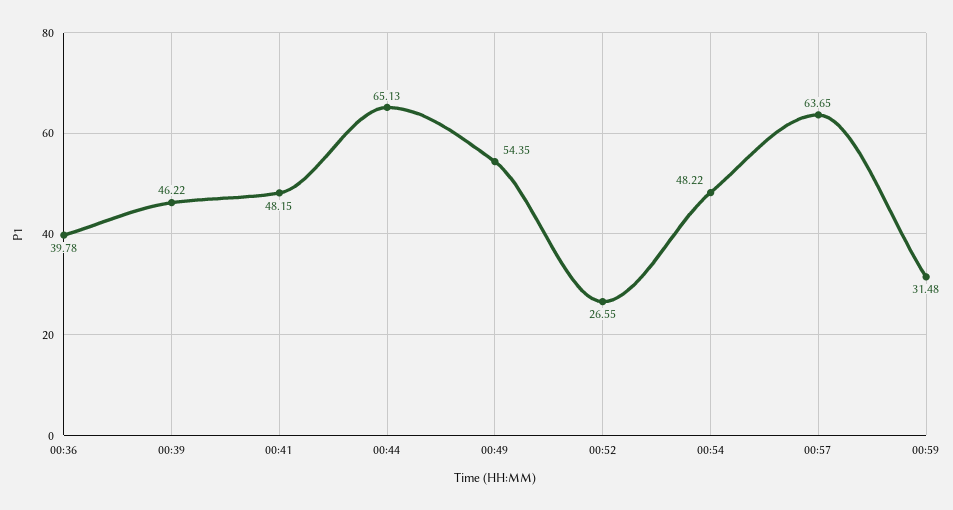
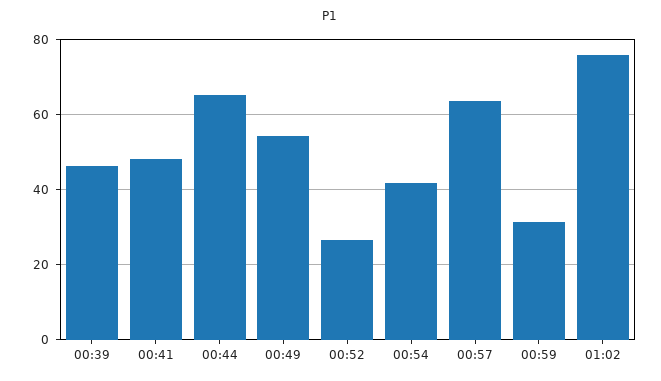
00:36: 39.78 -> none
00:54: 48.22 -> 42
01:02: none -> 76

